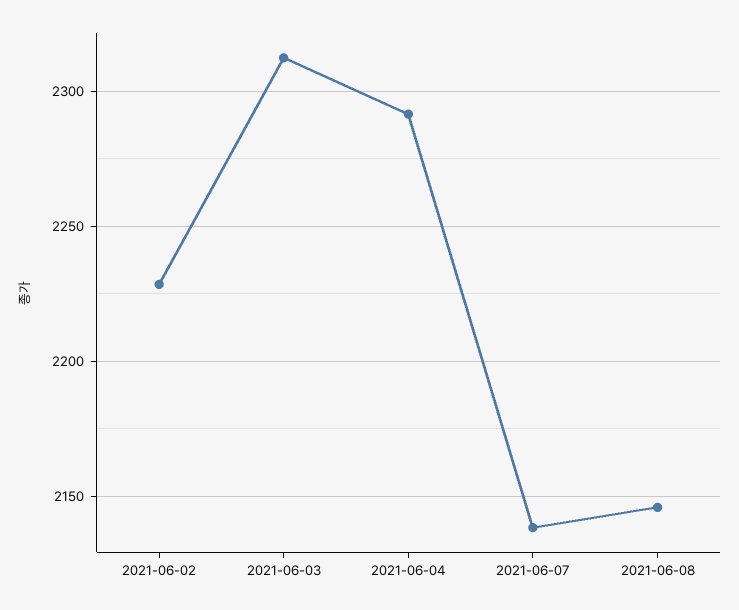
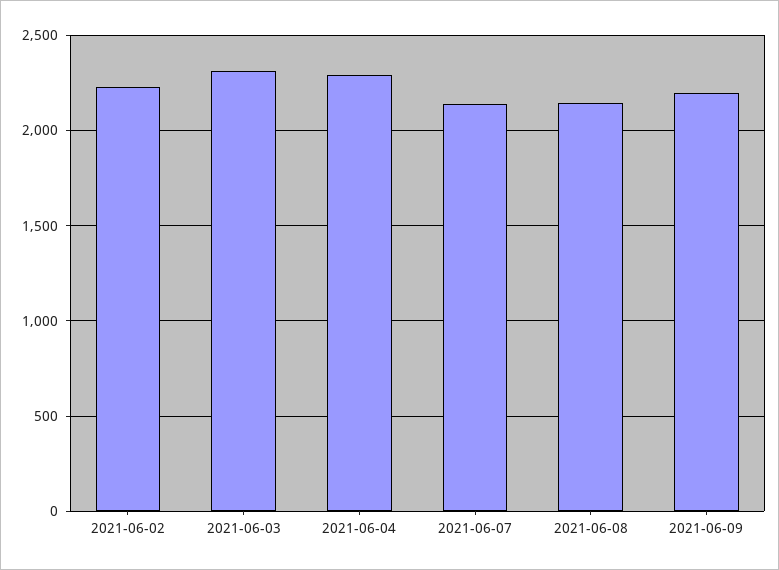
2021-06-09: none -> 2200

